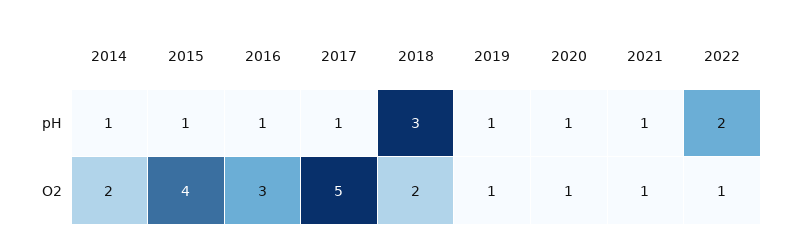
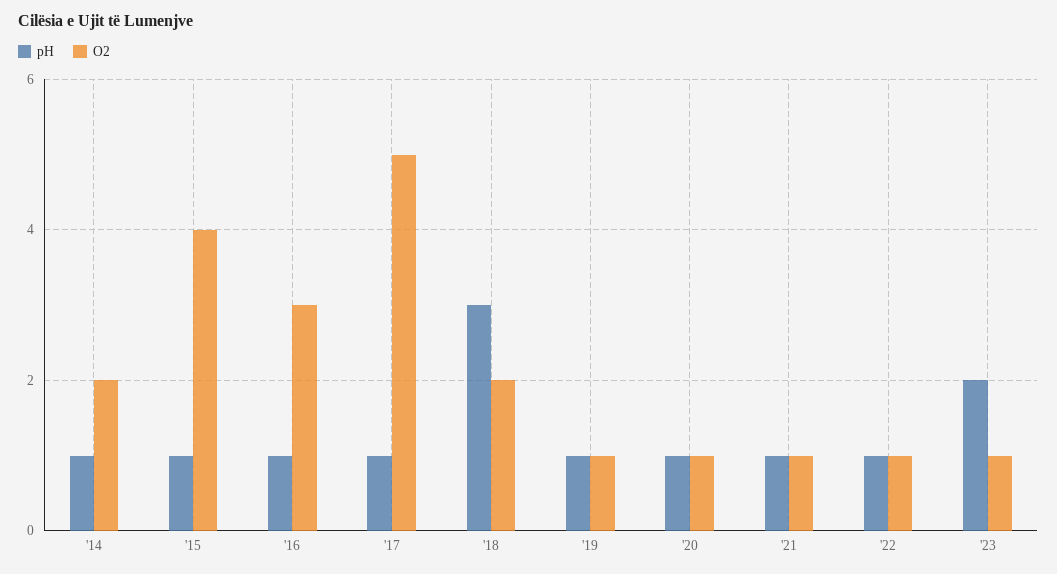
pH, 2022: 2 -> 1
pH, '23: none -> 2
O2, '23: none -> 1

